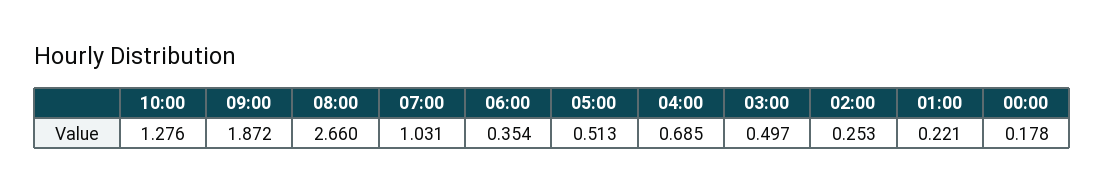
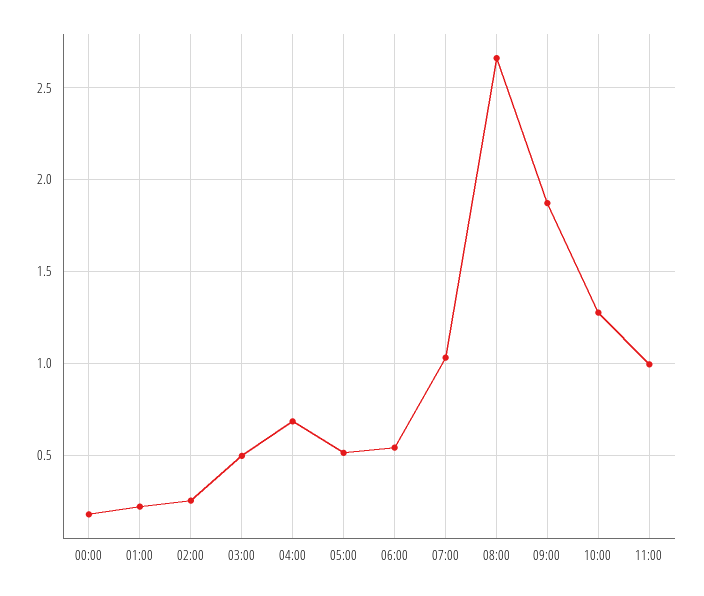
06:00: 0.354 -> 0.55
11:00: none -> 1

